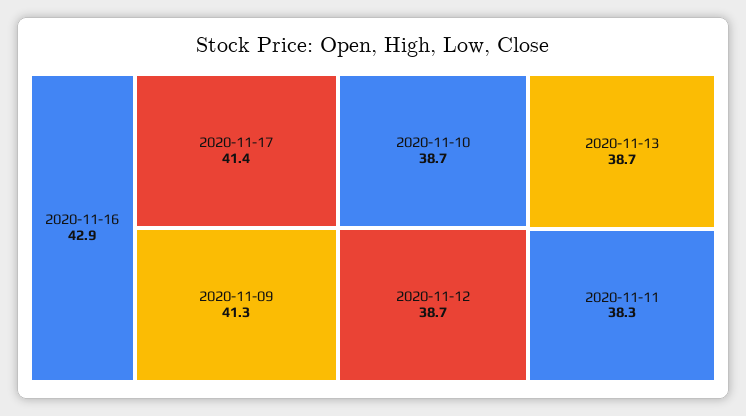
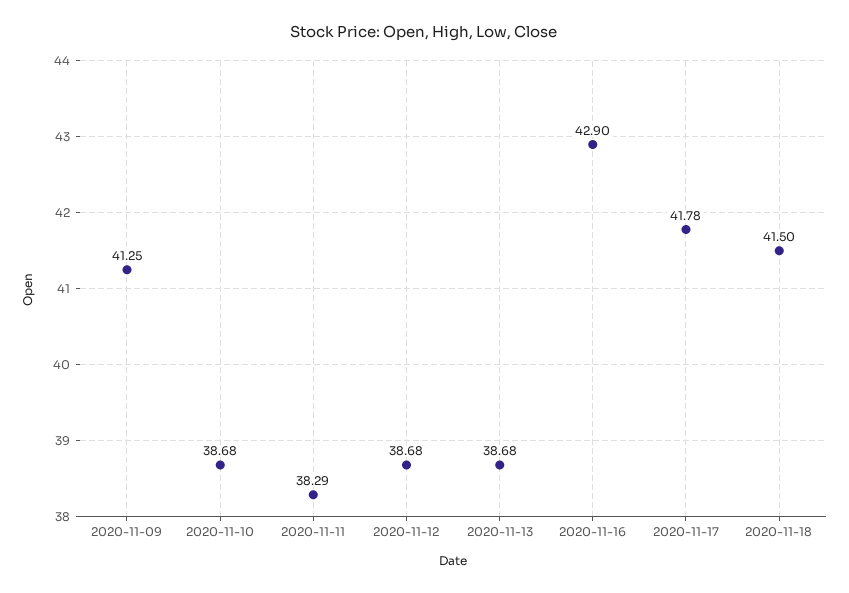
2020-11-17: 41.4 -> 41.78
2020-11-18: none -> 41.5

